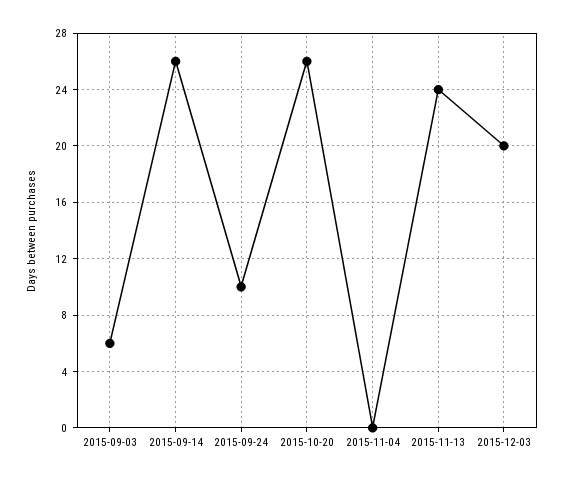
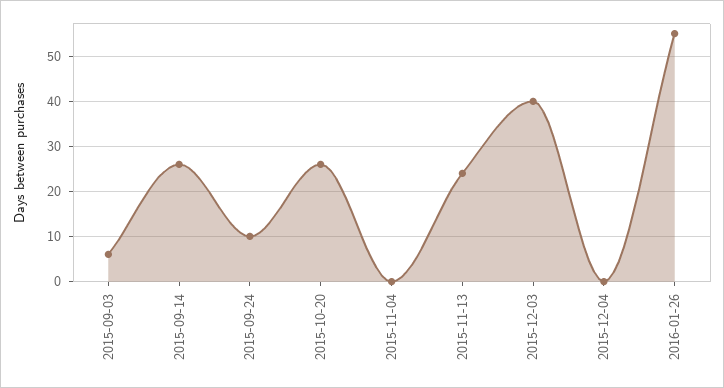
2015-12-03: 20 -> 40
2015-12-04: none -> 0
2016-01-26: none -> 55

